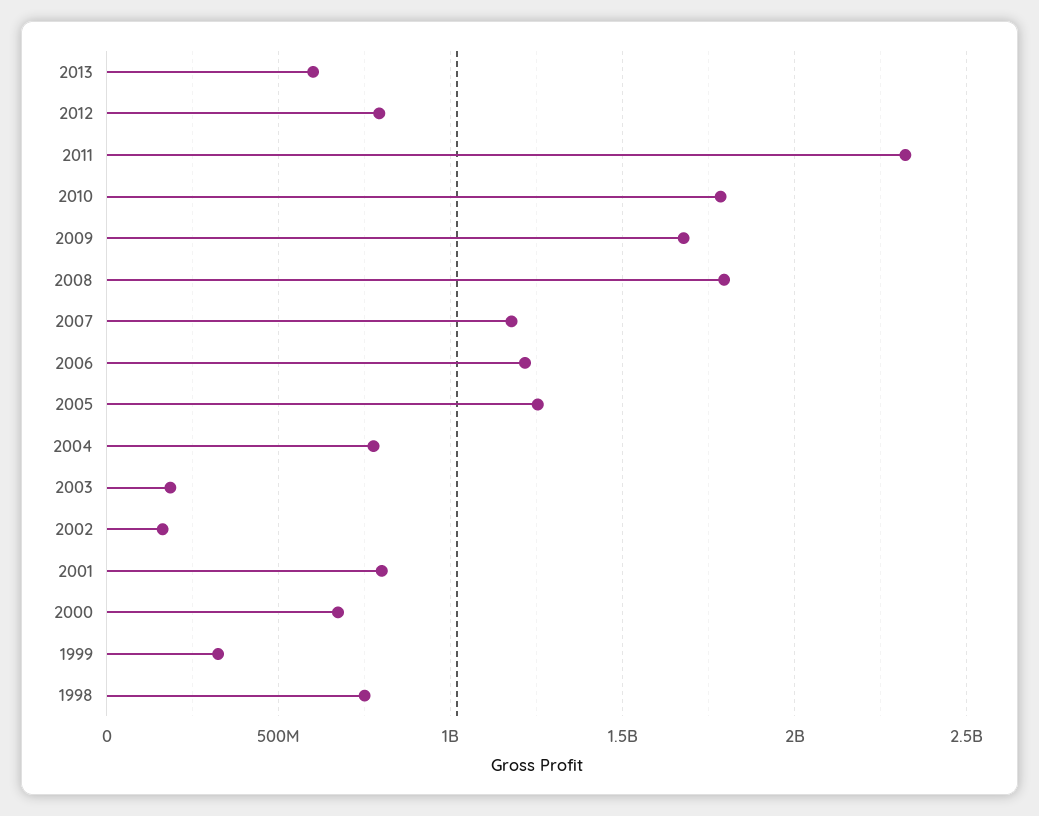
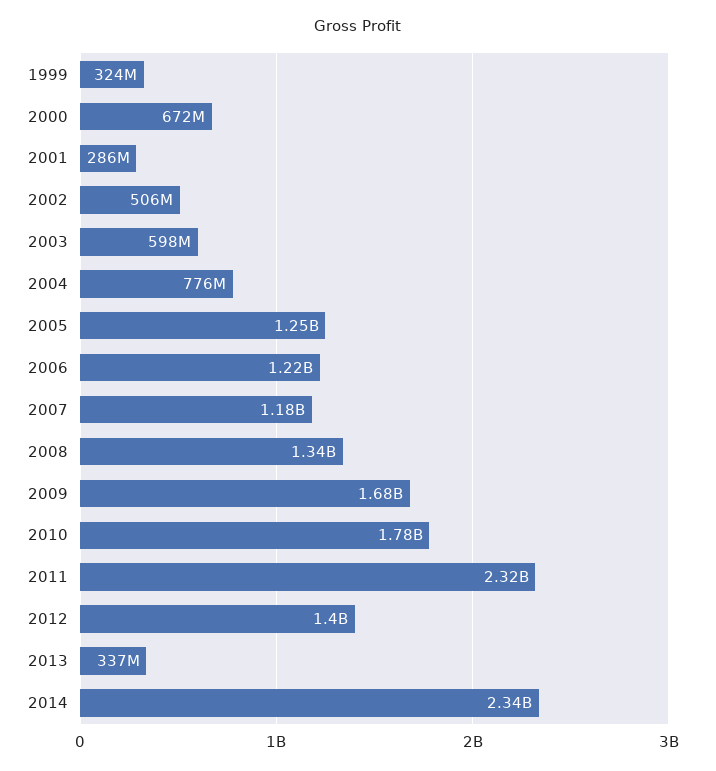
2013: 600000000 -> 337000000
2012: 800000000 -> 1400000000
2008: 1800000000 -> 1340000000
2003: 200000000 -> 598000000
2002: 150000000 -> 506000000
2001: 800000000 -> 286000000
1998: 750000000 -> none
2014: none -> 2340000000

